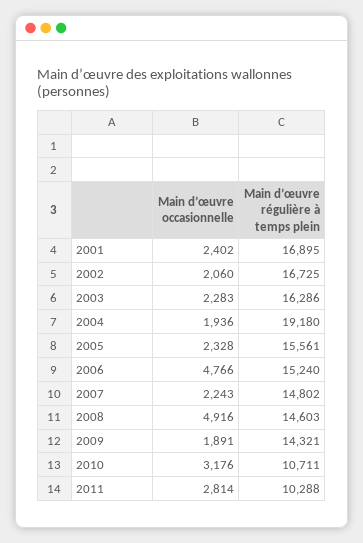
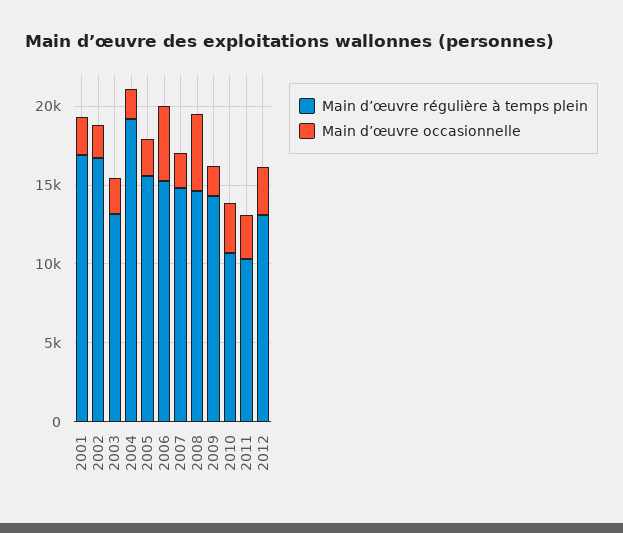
Main d’œuvre régulière à temps plein, 2003: 16286 -> 13000
Main d’œuvre régulière à temps plein, 2012: none -> 13000
Main d’œuvre occasionnelle, 2012: none -> 3000

